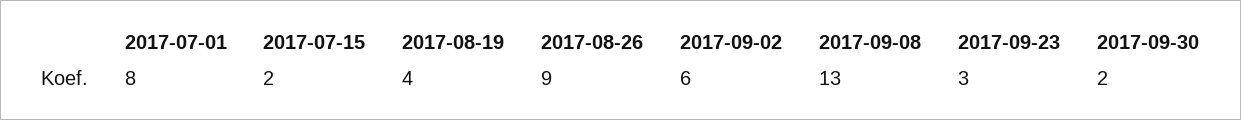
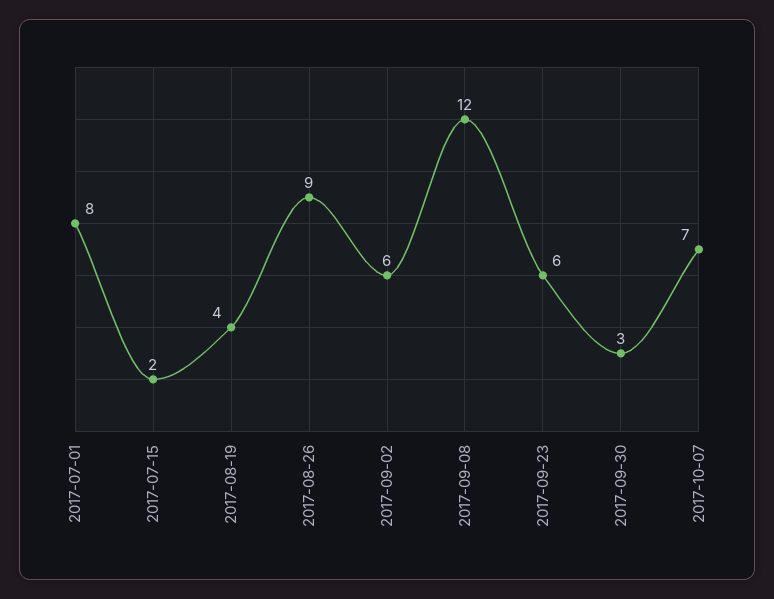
2017-09-08: 13 -> 12
2017-09-23: 3 -> 6
2017-09-30: 2 -> 3
2017-10-07: none -> 7

